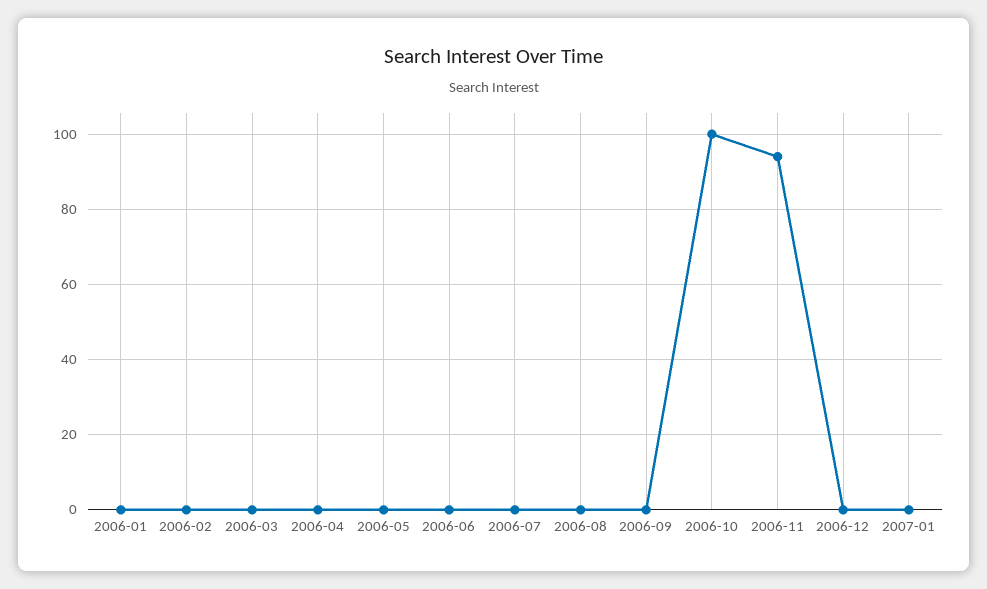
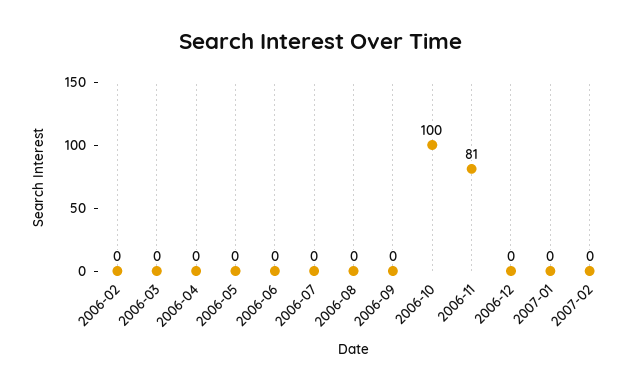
2006-01: 0 -> none
2006-11: 95 -> 81
2007-02: none -> 0

